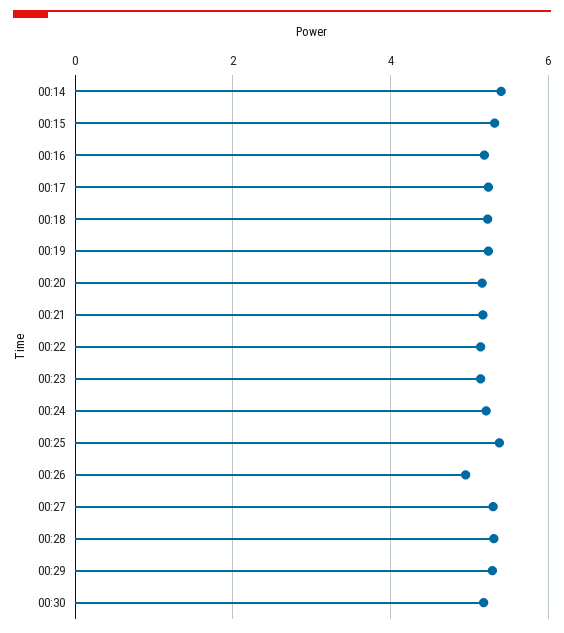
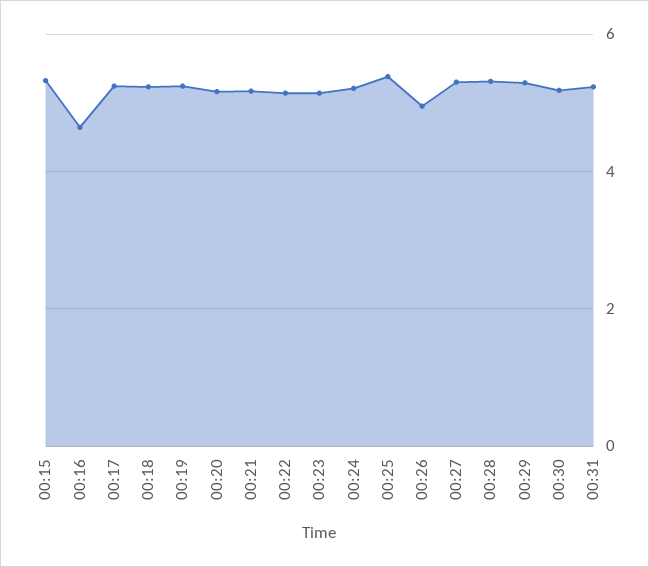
00:14: 5.4 -> none
00:16: 5.2 -> 4.6
00:31: none -> 5.2

